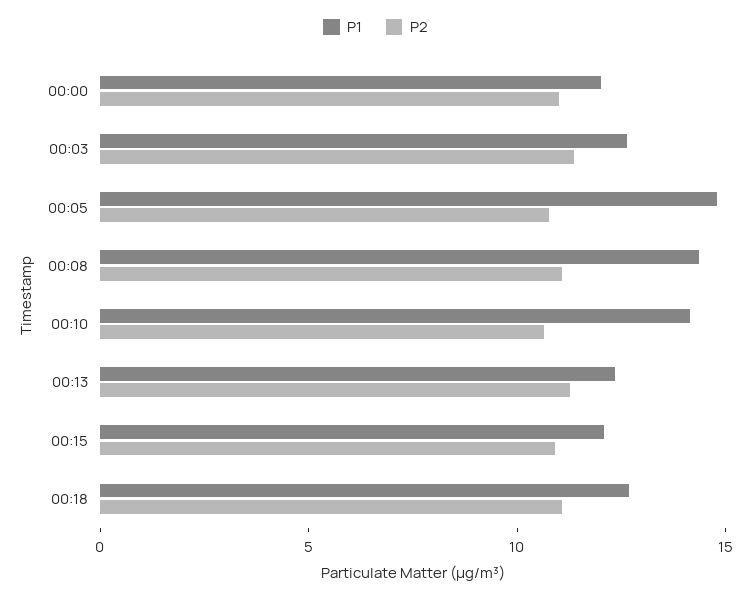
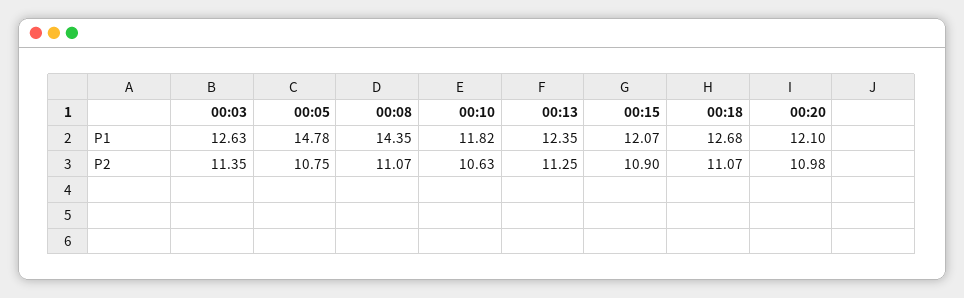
P1, 00:00: 12 -> none
P2, 00:00: 11 -> none
P1, 00:10: 14 -> 11.82
P1, 00:20: none -> 12.1
P2, 00:20: none -> 10.98

